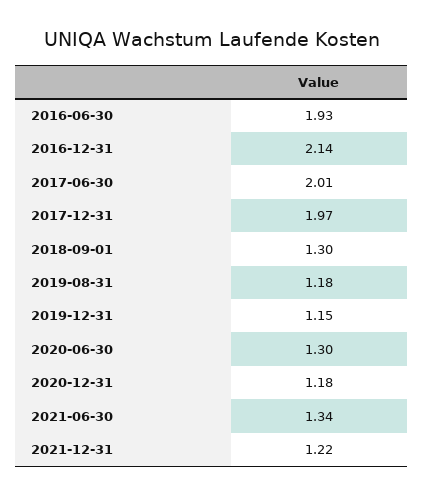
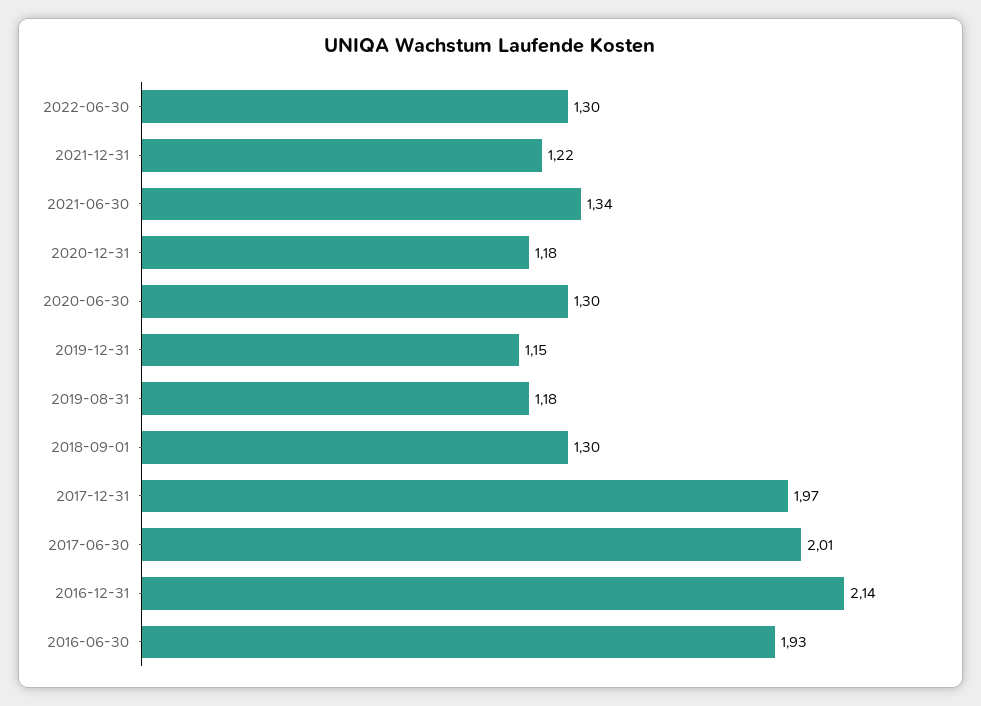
2022-06-30: none -> 1.3

